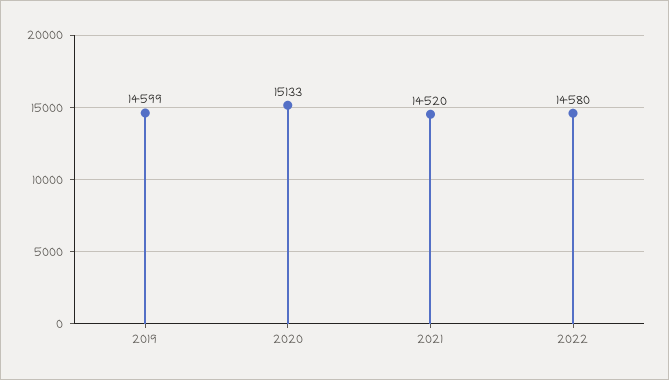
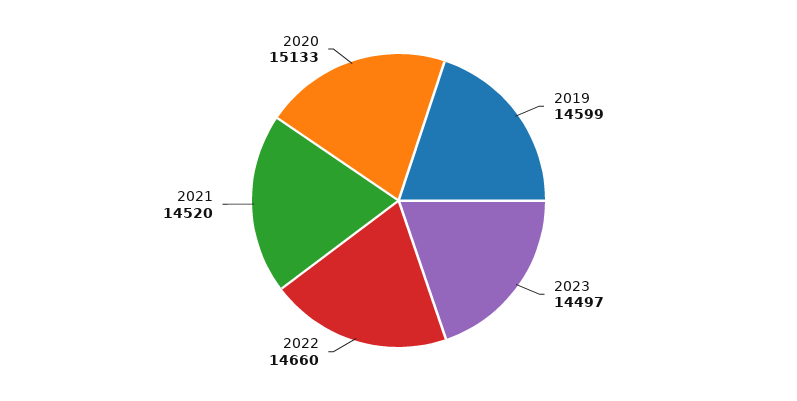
2022: 14580 -> 14660
2023: none -> 14497

